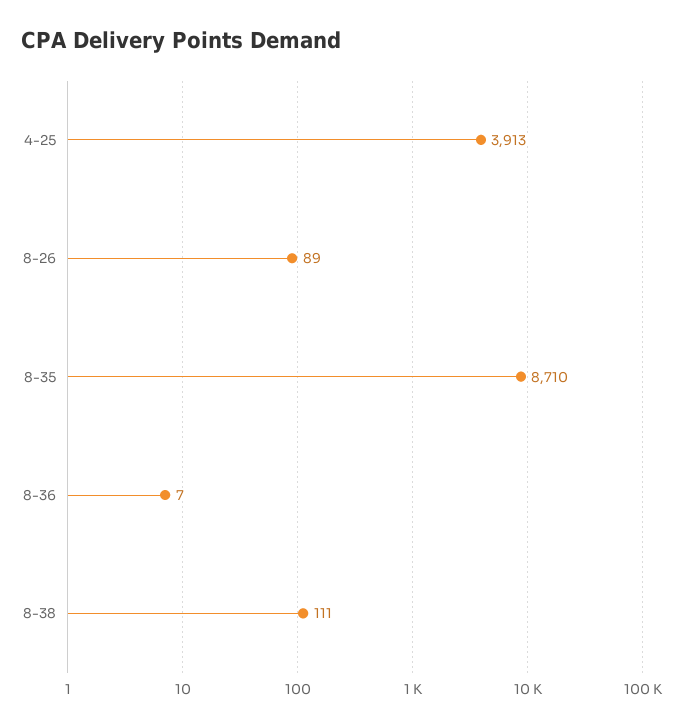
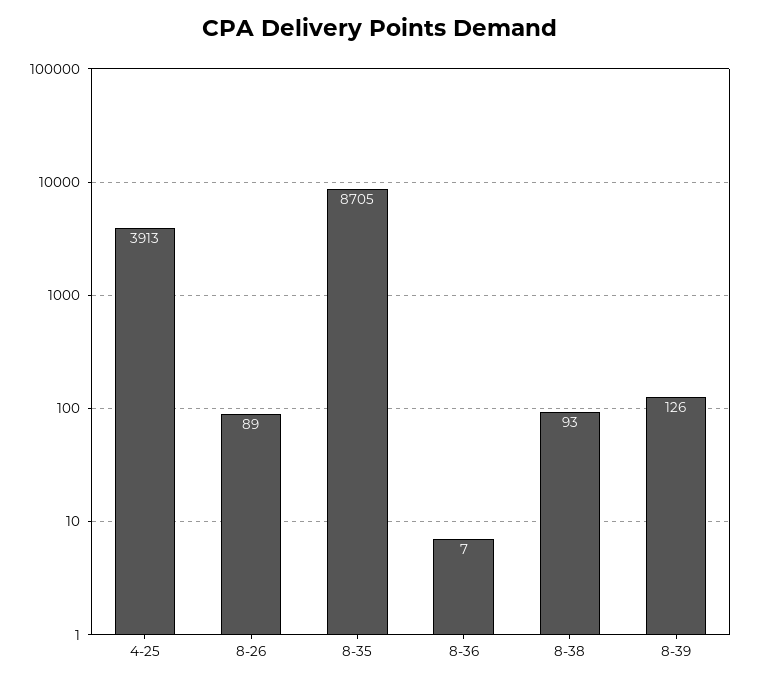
8-35: 8710 -> 8705
8-38: 111 -> 93
8-39: none -> 126

